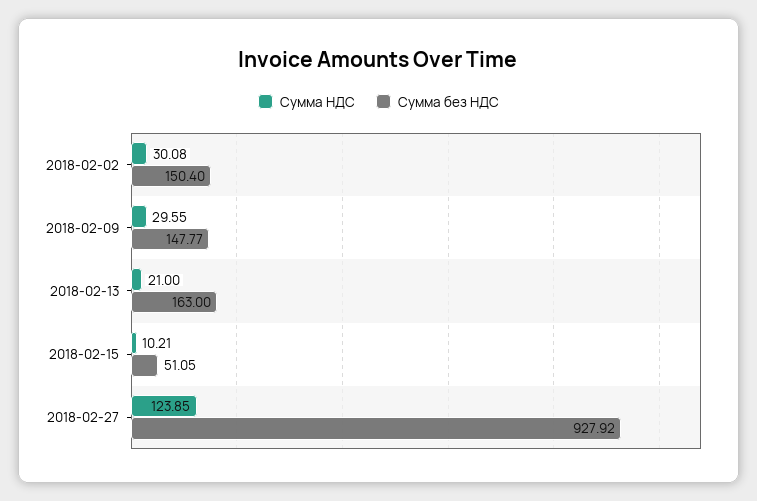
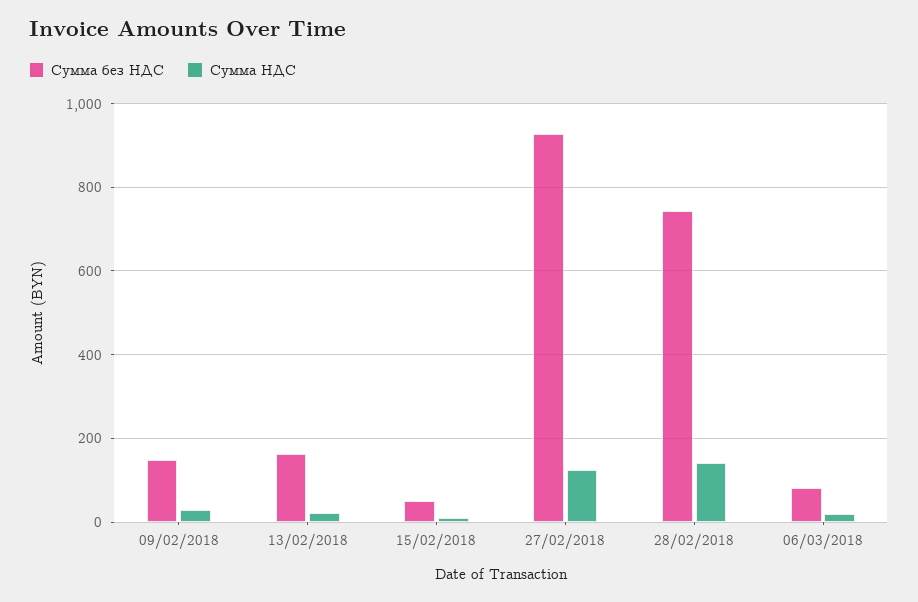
Сумма НДС, 2018-02-02: 30.08 -> none
Cумма без НДС, 2018-02-02: 150.4 -> none
Cумма без НДС, 28/02/2018: none -> 740
Сумма НДС, 28/02/2018: none -> 140
Cумма без НДС, 06/03/2018: none -> 80
Сумма НДС, 06/03/2018: none -> 20

